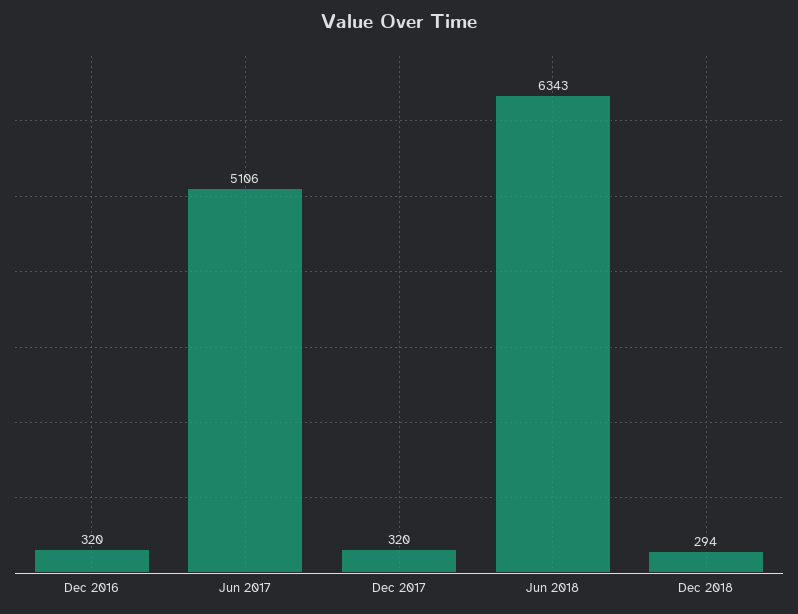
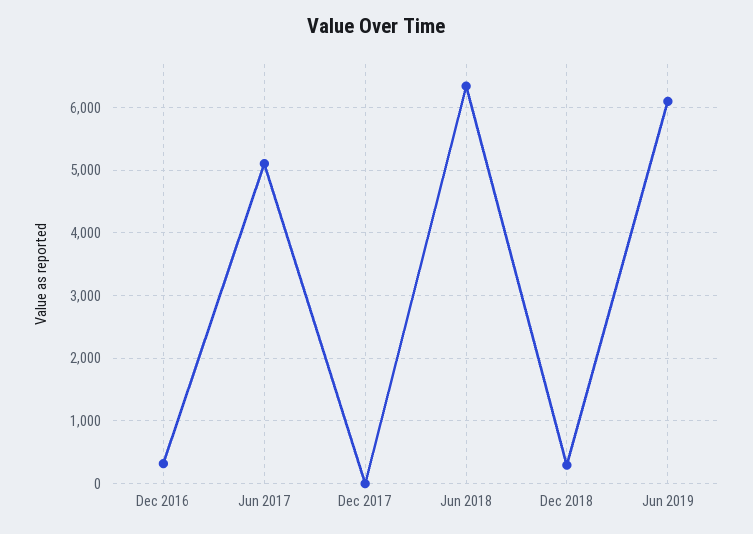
Dec 2017: 320 -> 0
Jun 2019: none -> 6100

